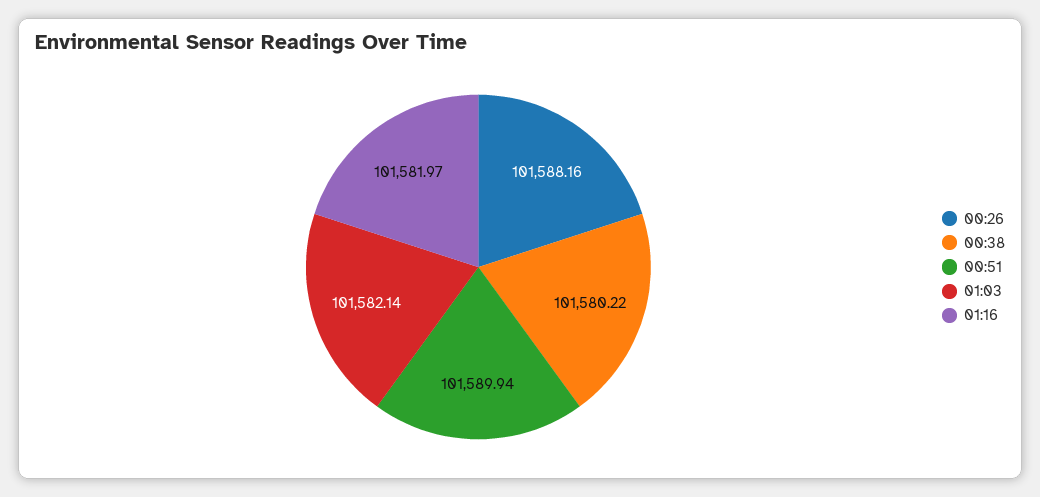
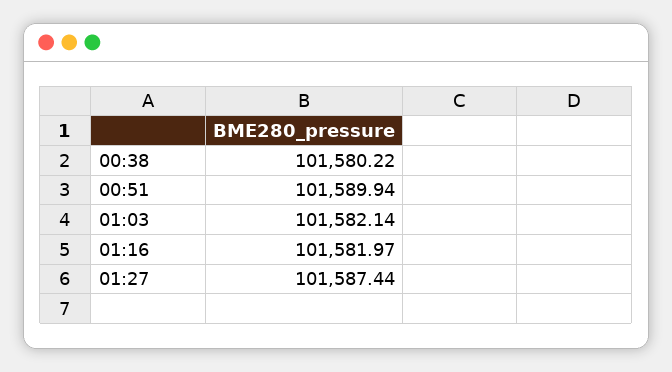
00:26: 101588.16 -> none
01:27: none -> 101587.44

